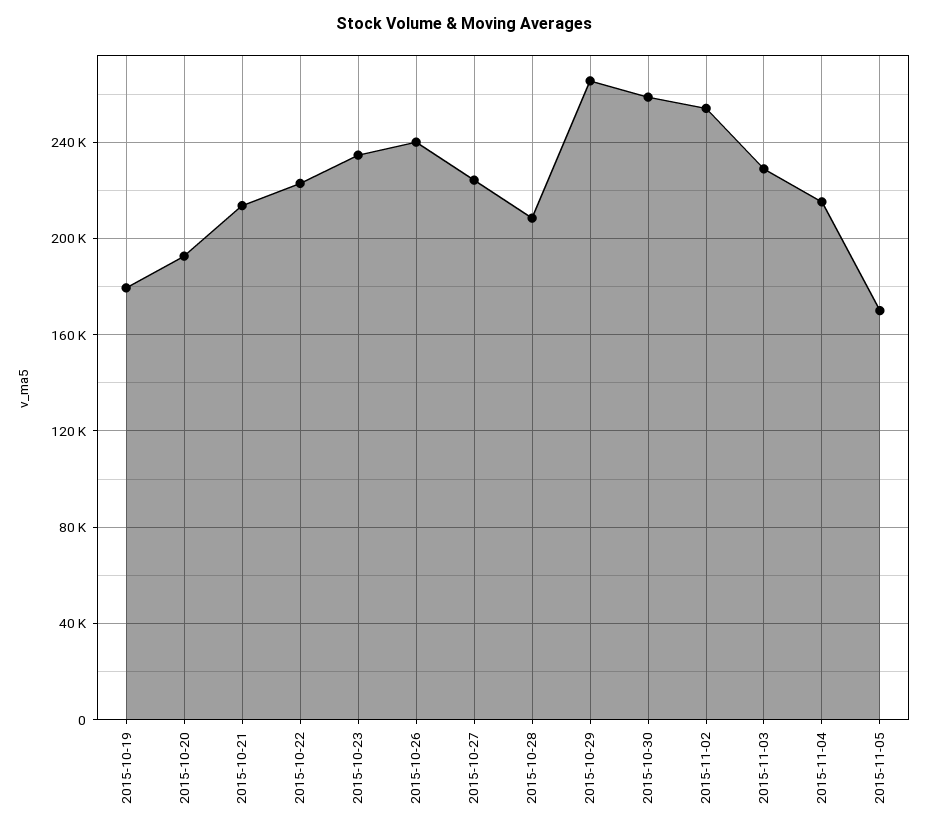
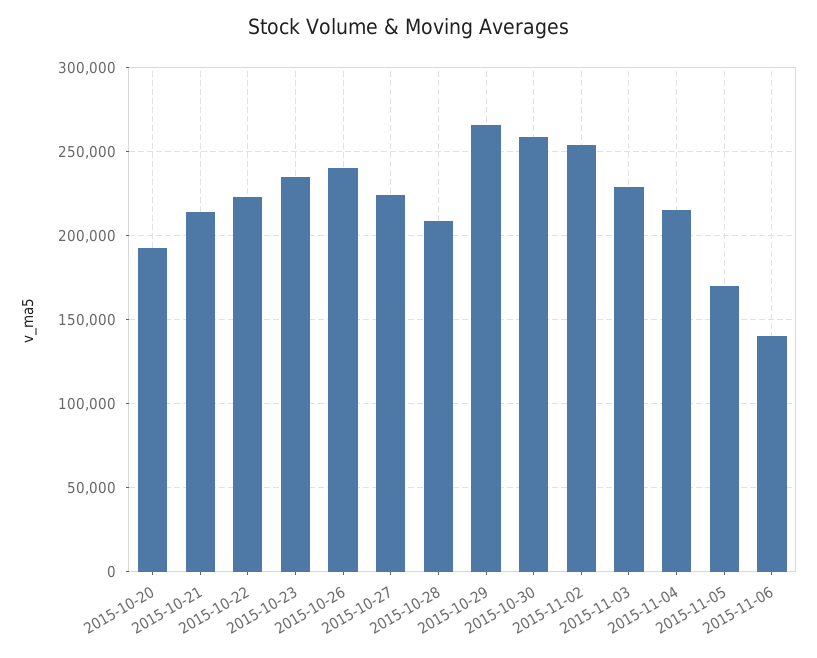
2015-10-19: 180000 -> none
2015-11-06: none -> 140000

